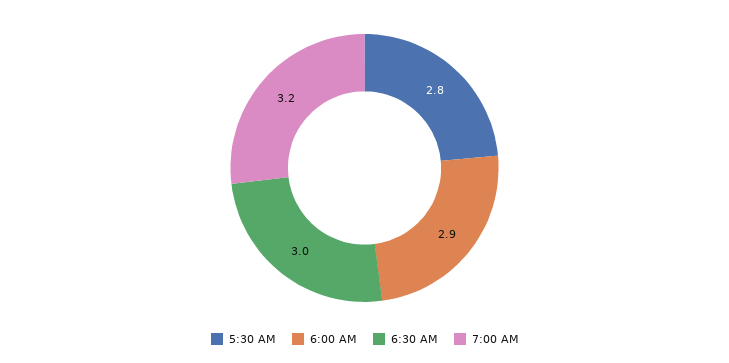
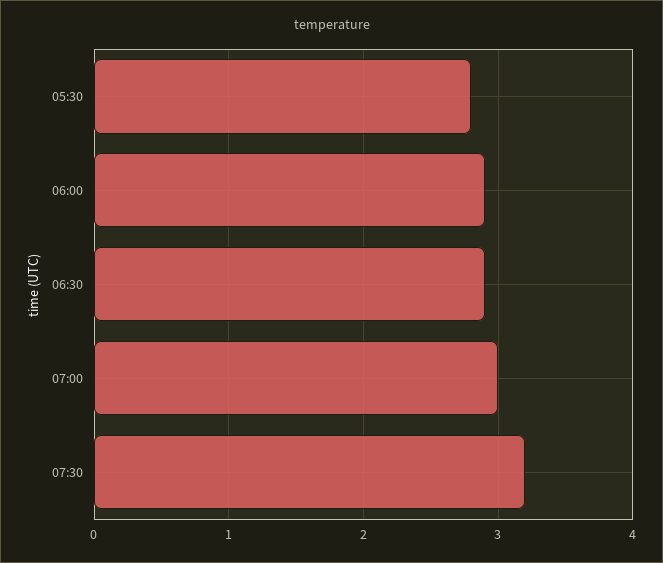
6:30 AM: 3 -> 2.9
7:00 AM: 3.2 -> 3
07:30: none -> 3.2

